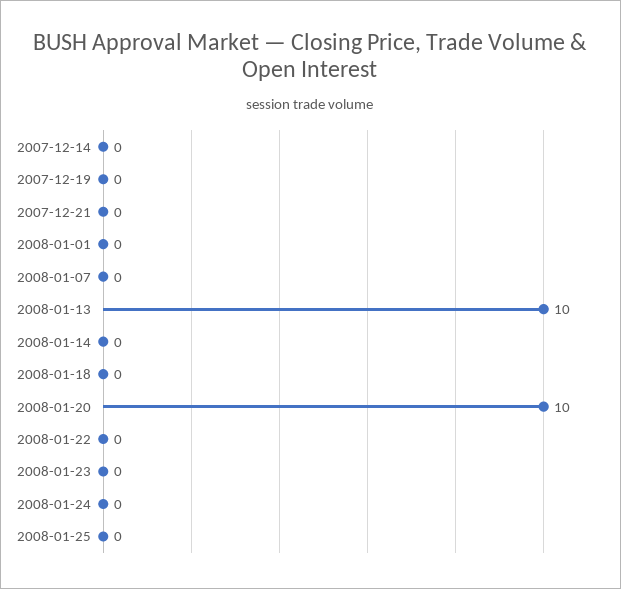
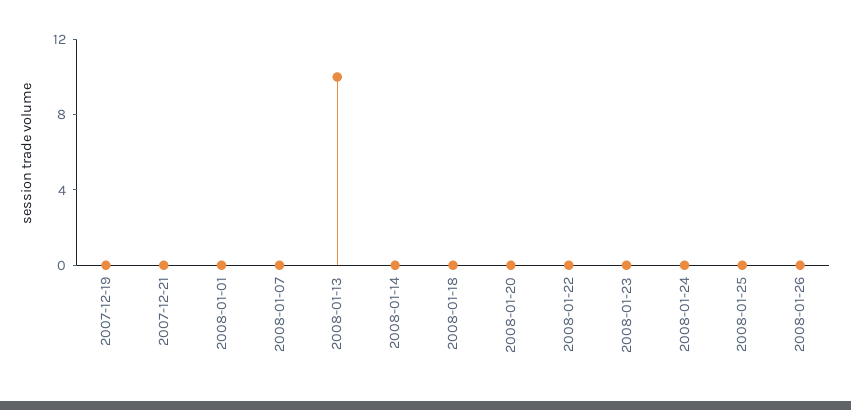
2007-12-14: 0 -> none
2008-01-20: 10 -> 0
2008-01-26: none -> 0

